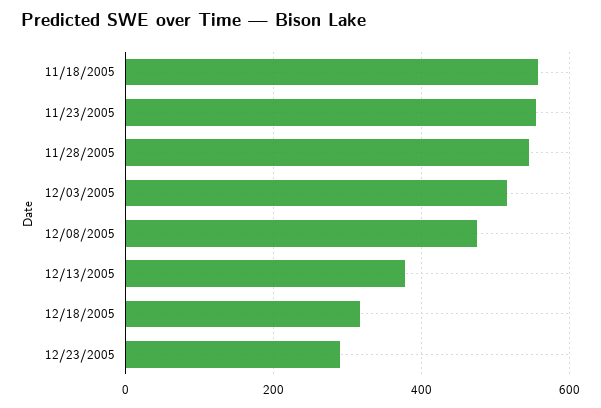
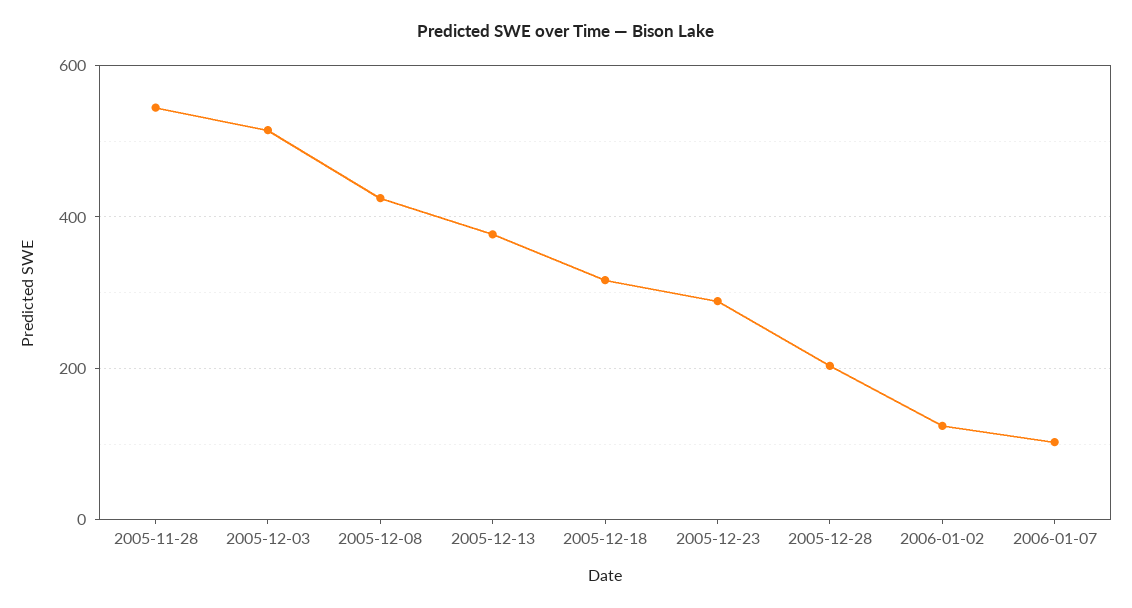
11/18/2005: 560 -> none
11/23/2005: 560 -> none
12/08/2005: 480 -> 420
2005-12-28: none -> 200
2006-01-02: none -> 120
2006-01-07: none -> 100

